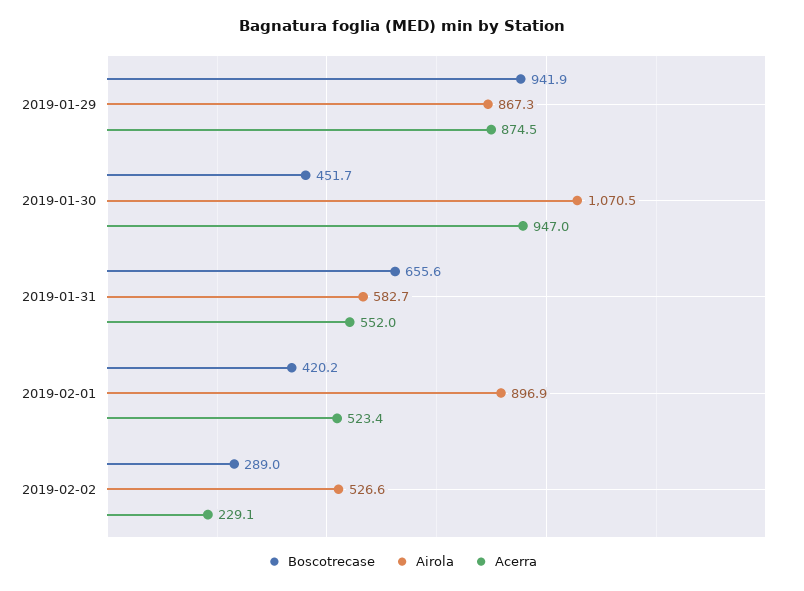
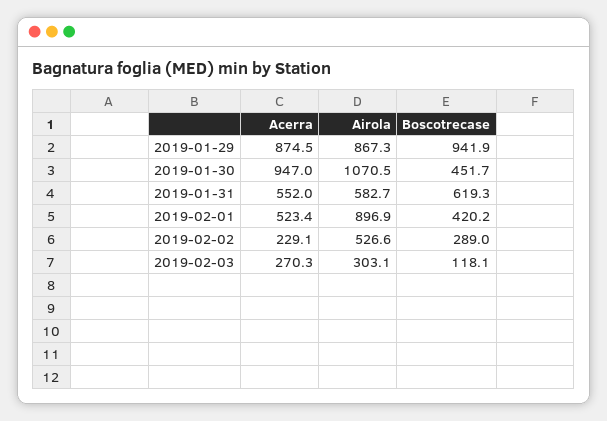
Boscotrecase, 2019-01-31: 655.6 -> 619.3
Acerra, 2019-02-03: none -> 270.3
Airola, 2019-02-03: none -> 303.1
Boscotrecase, 2019-02-03: none -> 118.1

